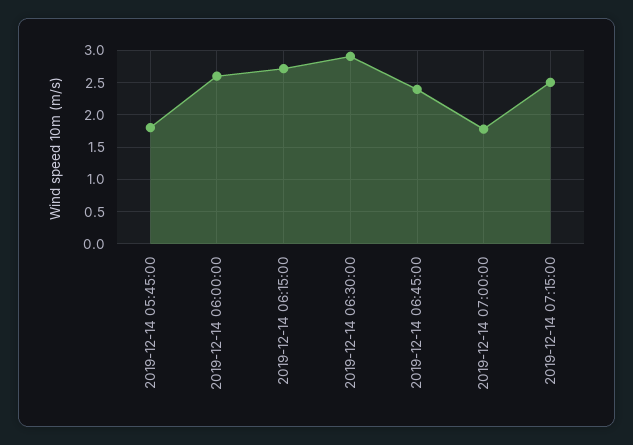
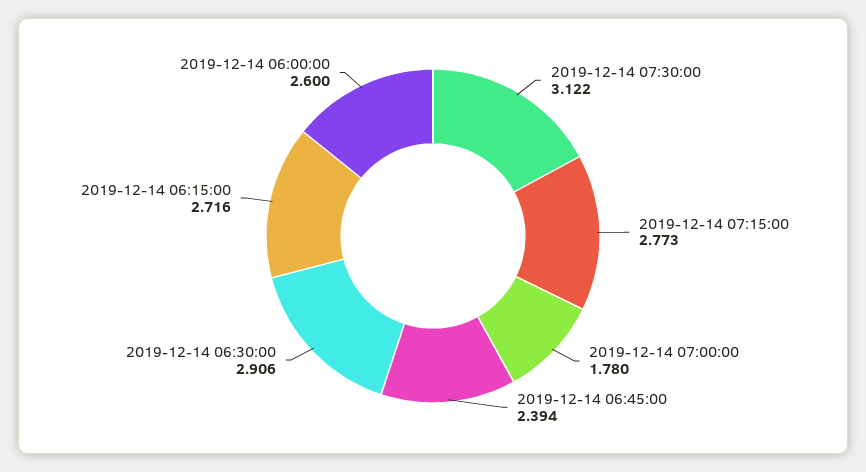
2019-12-14 05:45:00: 1.8 -> none
2019-12-14 07:15:00: 2.5 -> 2.773
2019-12-14 07:30:00: none -> 3.122

